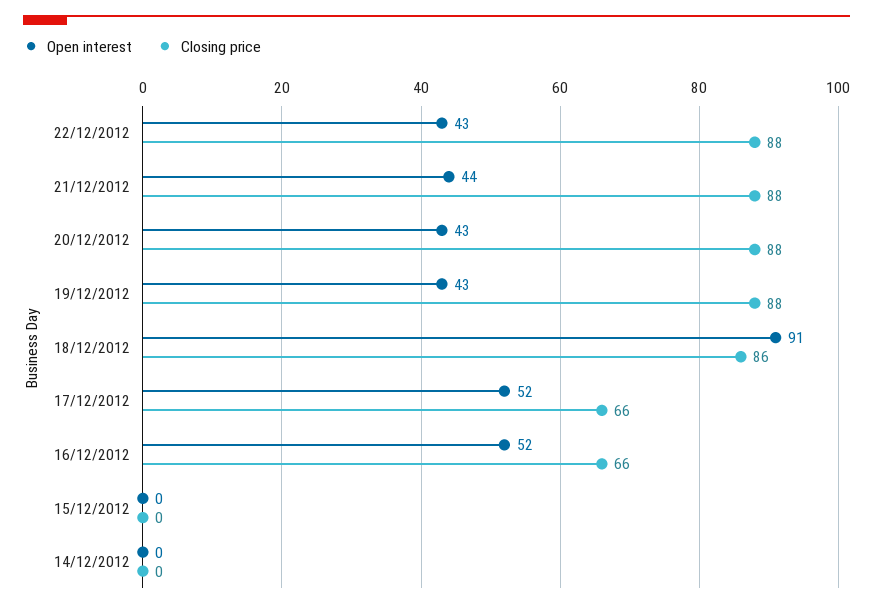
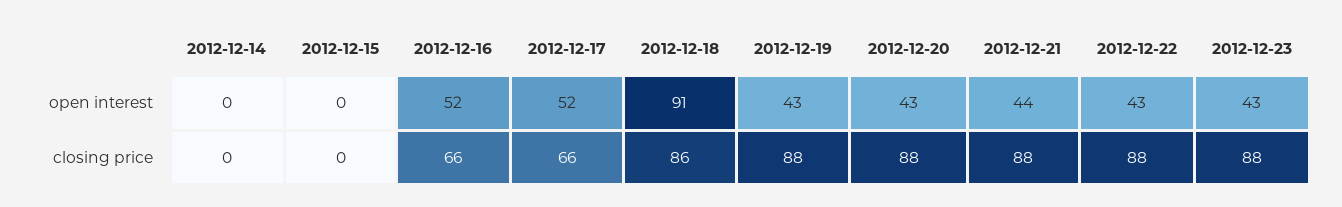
Open interest, 2012-12-23: none -> 43
Closing price, 2012-12-23: none -> 88

